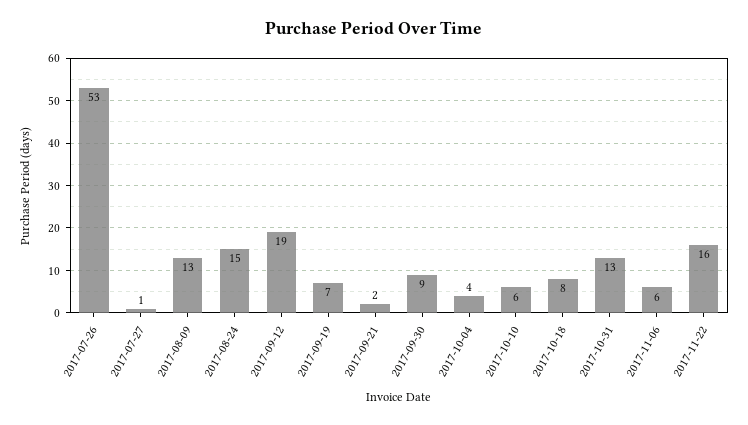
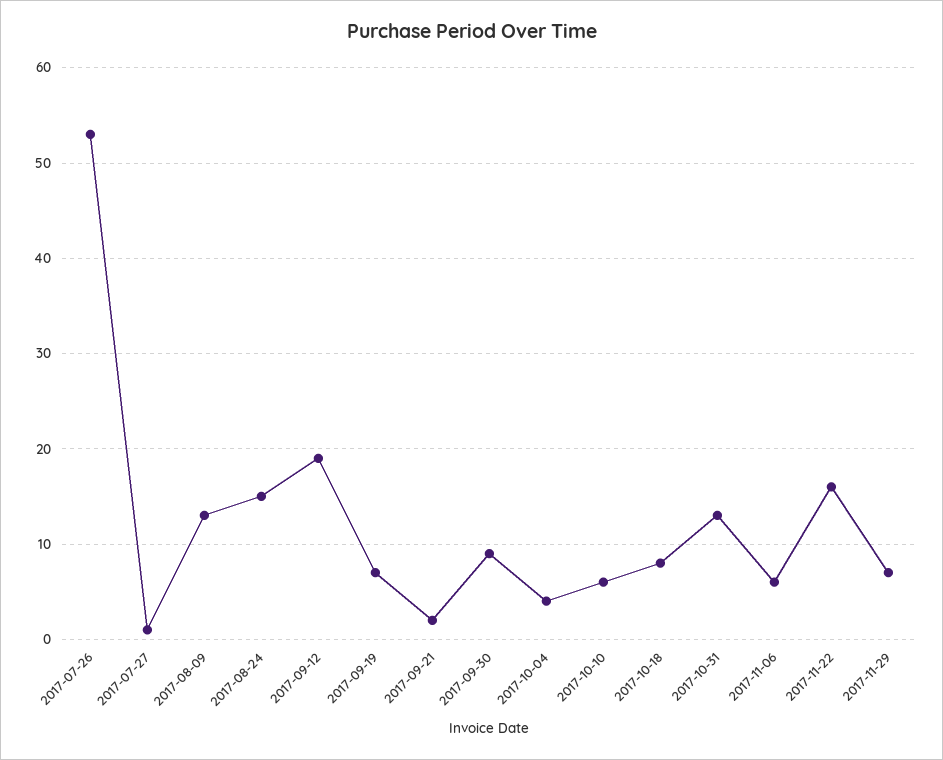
2017-11-29: none -> 7

